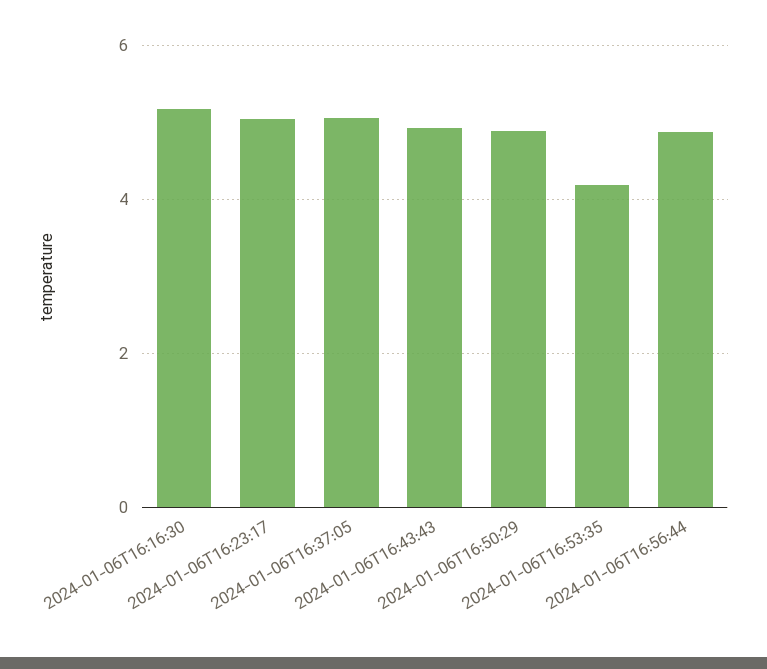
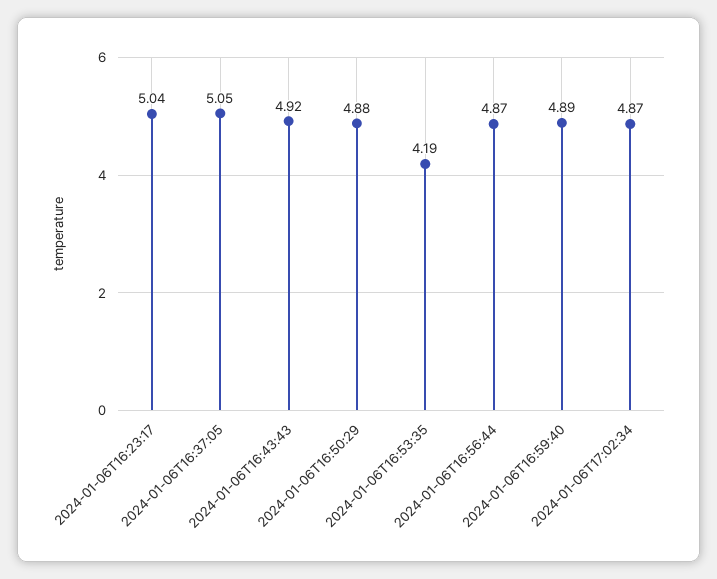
2024-01-06T16:16:30: 5.2 -> none
2024-01-06T16:59:40: none -> 4.89
2024-01-06T17:02:34: none -> 4.87

